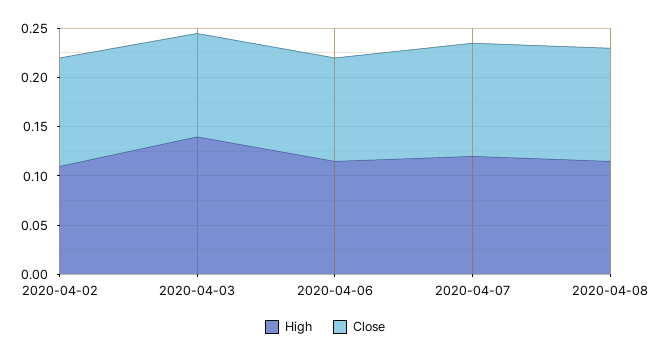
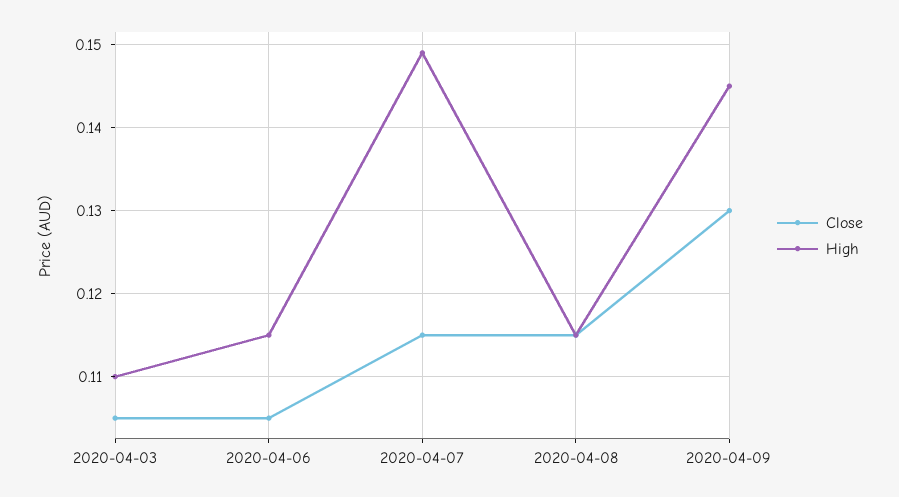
High, 2020-04-02: 0.11 -> none
Close, 2020-04-02: 0.11 -> none
High, 2020-04-03: 0.14 -> 0.11
High, 2020-04-07: 0.12 -> 0.149
Close, 2020-04-09: none -> 0.13
High, 2020-04-09: none -> 0.145

